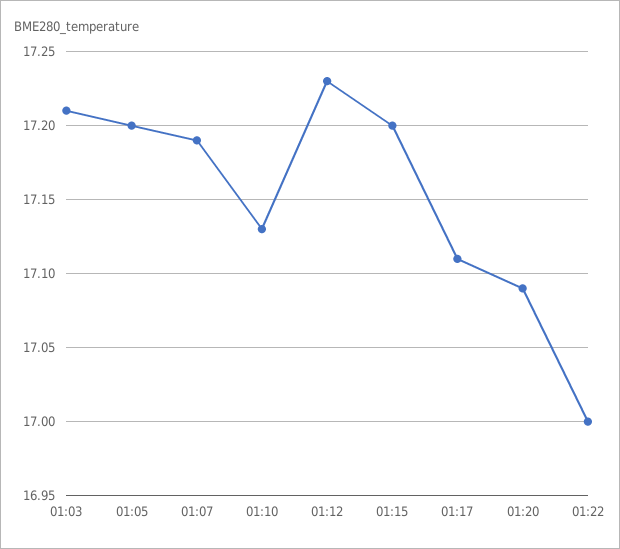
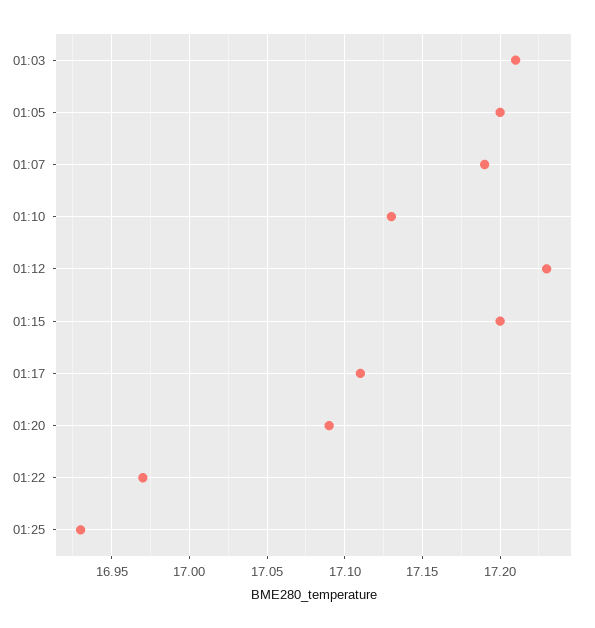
01:22: 17 -> 16.97
01:25: none -> 16.93

